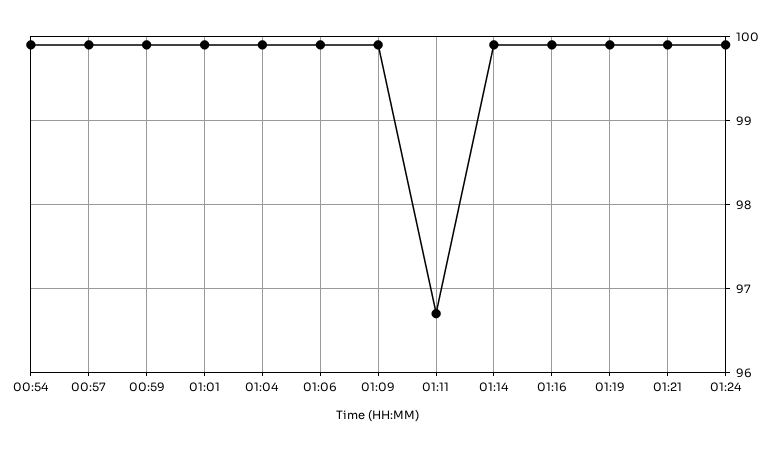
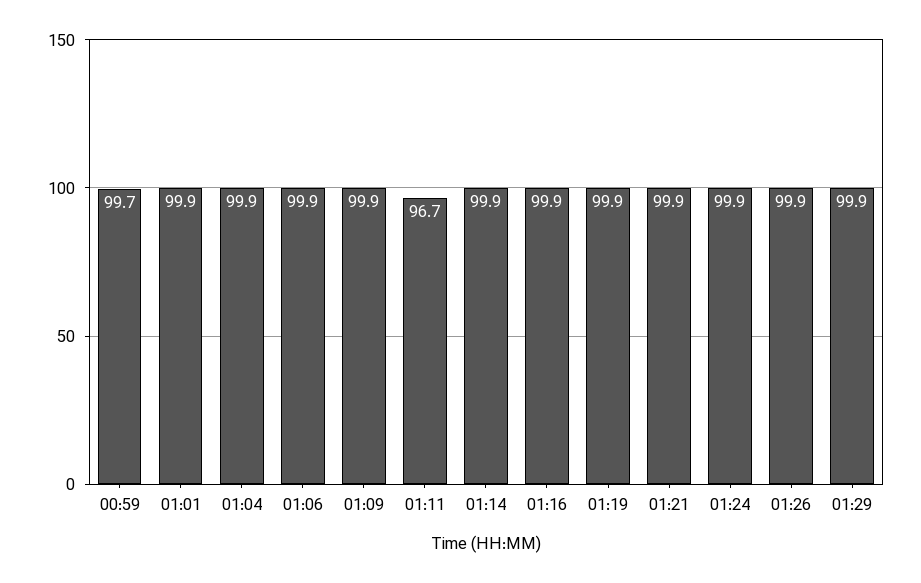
00:54: 99.9 -> none
00:57: 99.9 -> none
00:59: 99.9 -> 99.7
01:26: none -> 99.9
01:29: none -> 99.9

